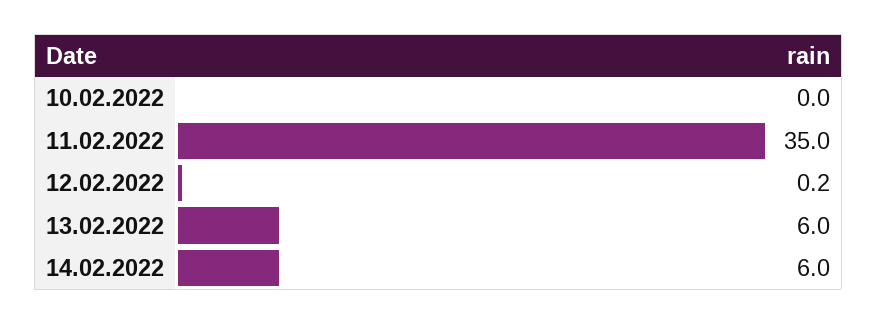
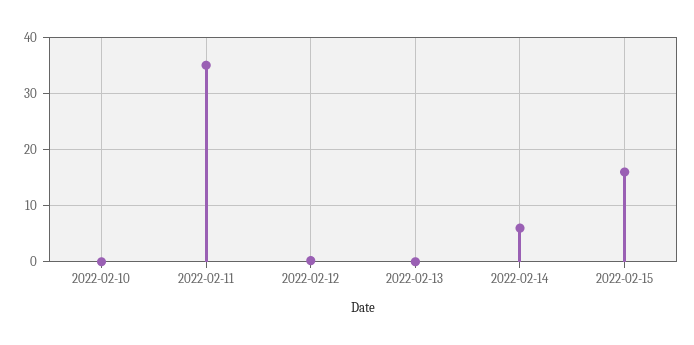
13.02.2022: 6 -> 0
2022-02-15: none -> 16

